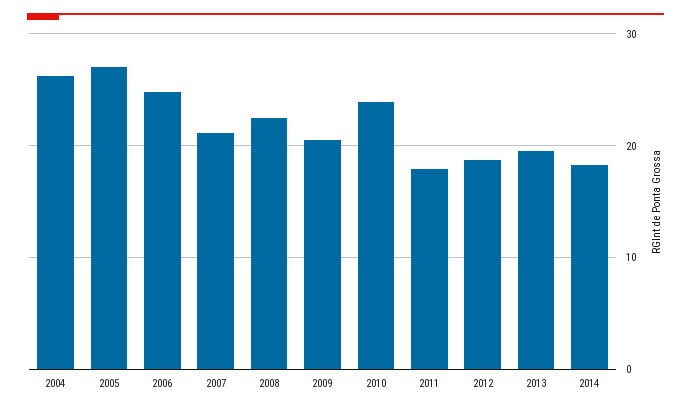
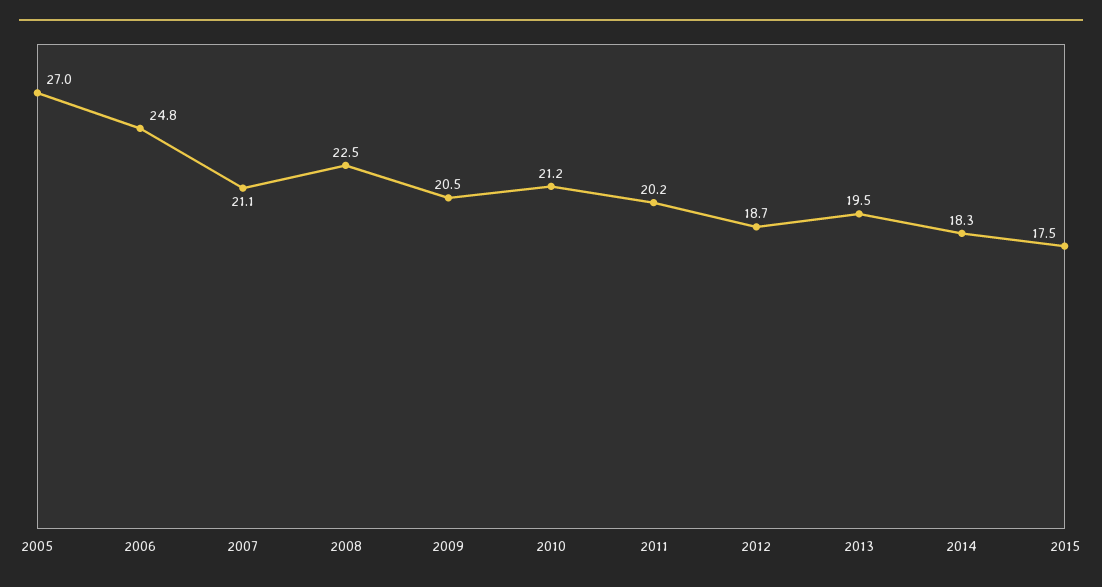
2004: 26 -> none
2010: 24 -> 21.2
2011: 18 -> 20.2
2015: none -> 17.5

